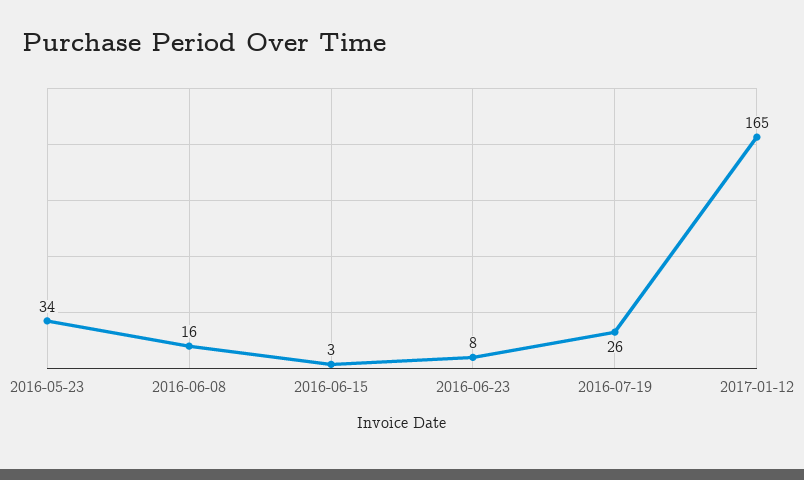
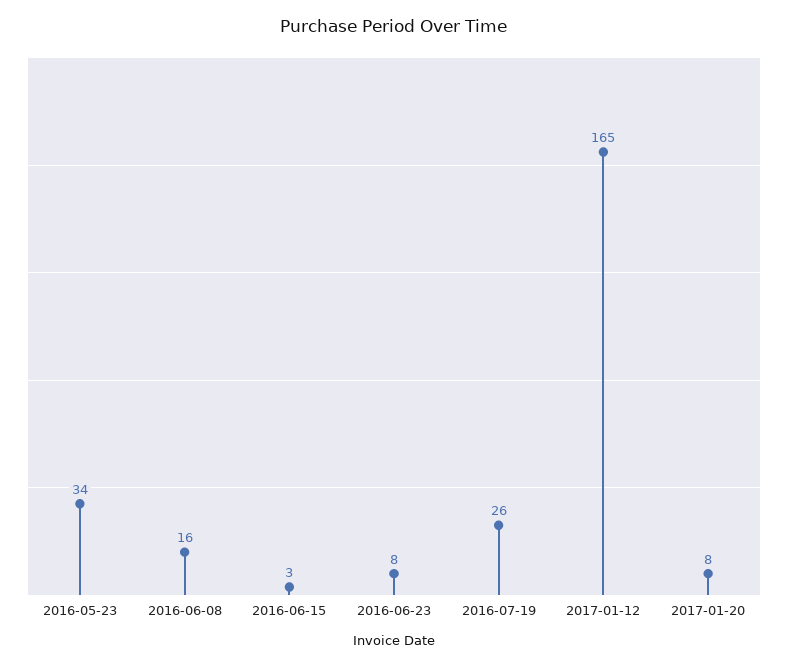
2017-01-20: none -> 8

